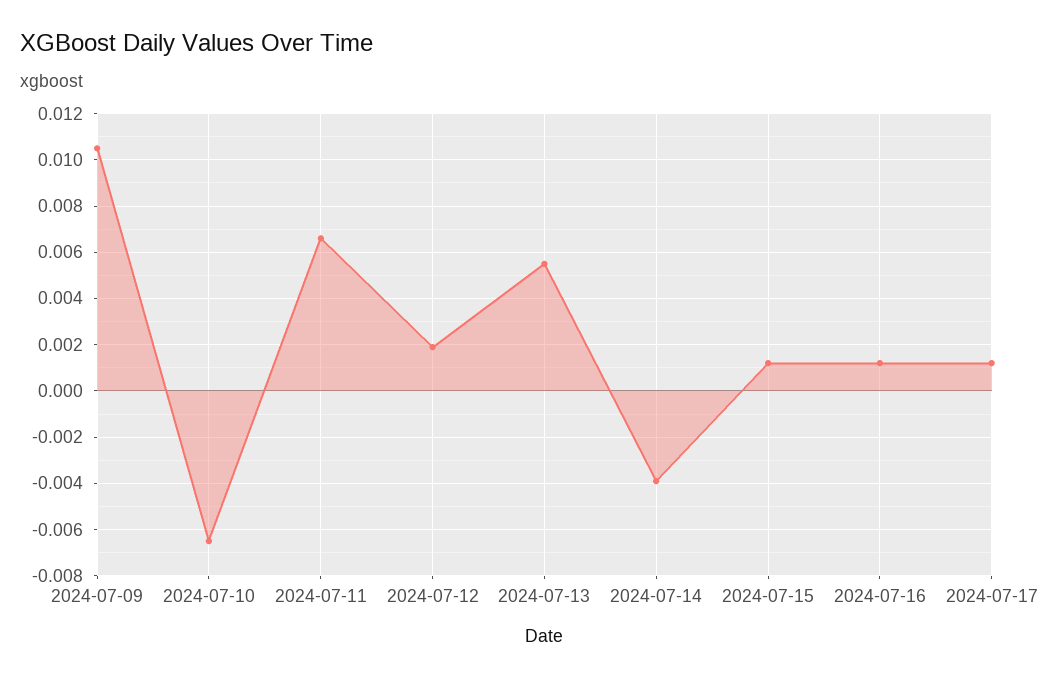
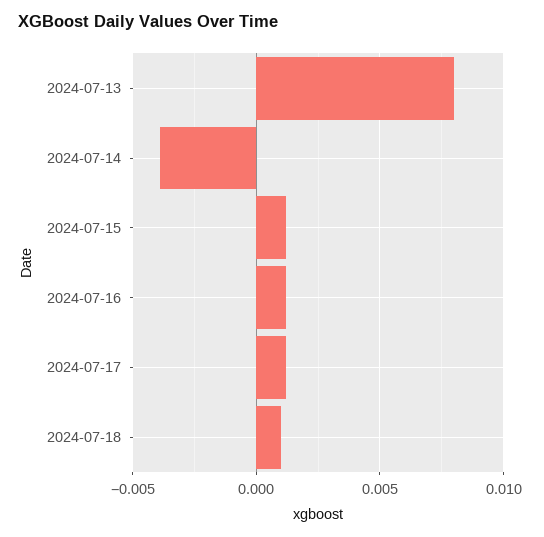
2024-07-09: 0.0105 -> none
2024-07-10: -0.0065 -> none
2024-07-11: 0.0065 -> none
2024-07-12: 0.002 -> none
2024-07-13: 0.0055 -> 0.008
2024-07-18: none -> 0.001

